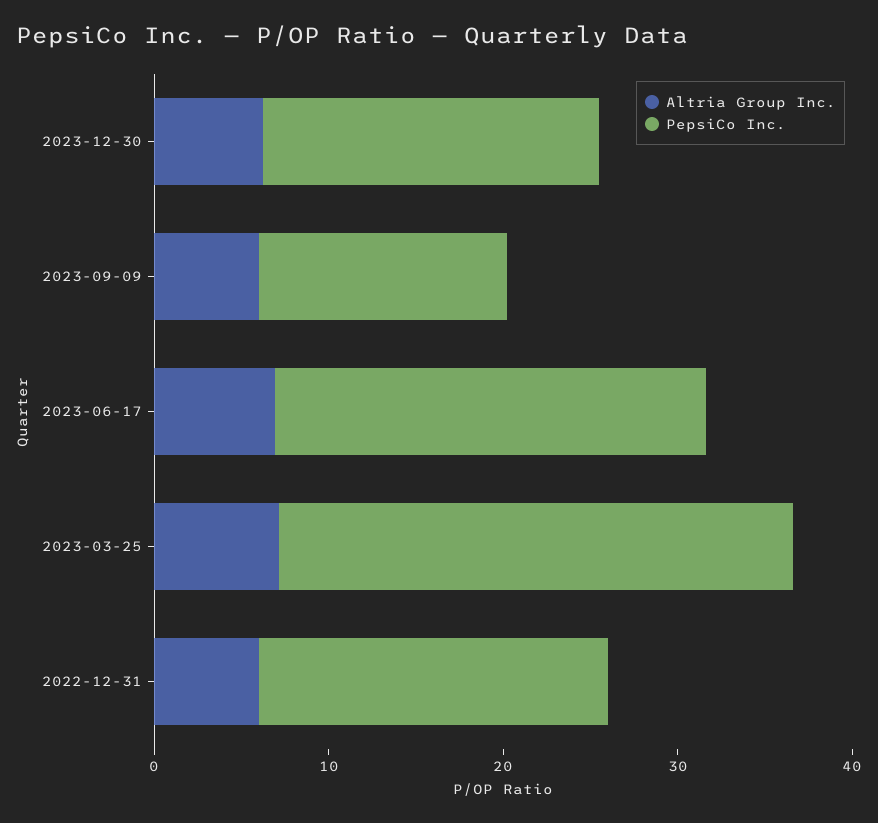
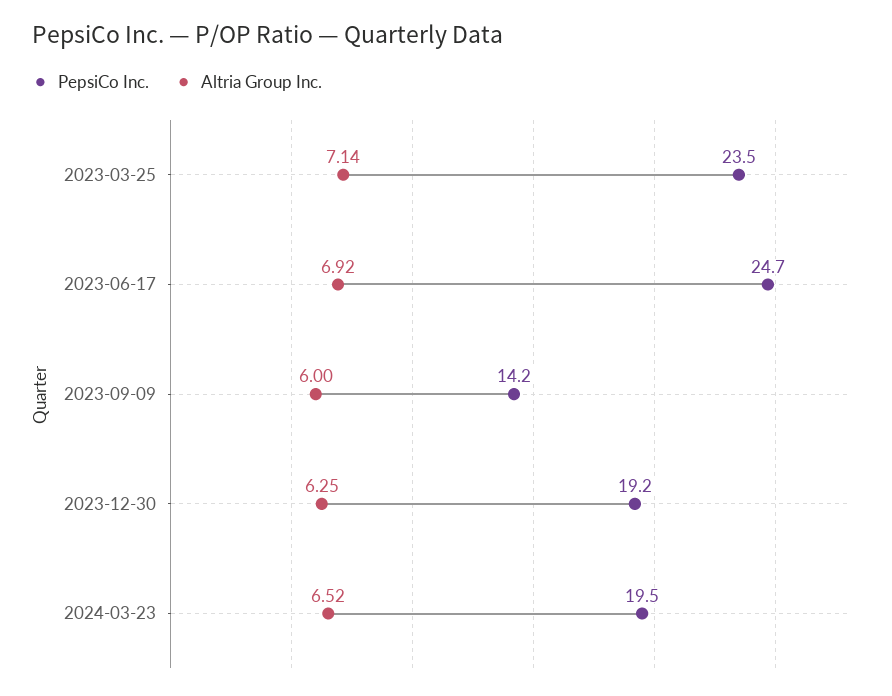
PepsiCo Inc., 2023-03-25: 30 -> 23.5
Altria Group Inc., 2022-12-31: 6 -> none
PepsiCo Inc., 2022-12-31: 20 -> none
PepsiCo Inc., 2024-03-23: none -> 19.5
Altria Group Inc., 2024-03-23: none -> 6.52

